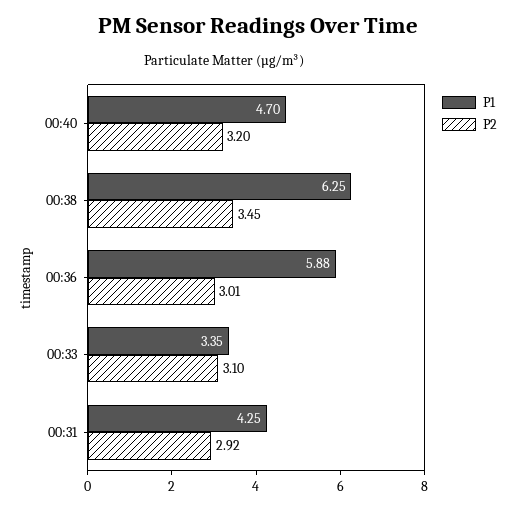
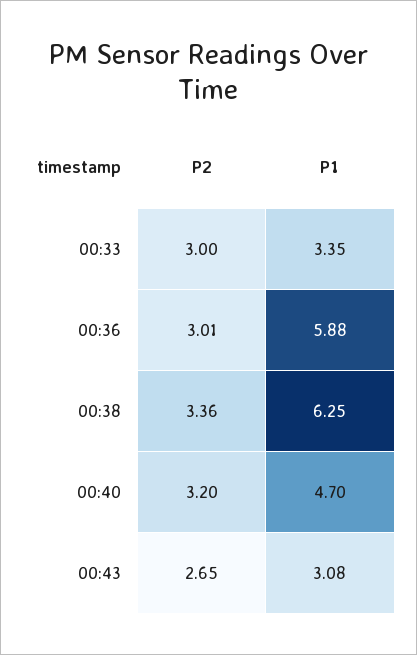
P2, 00:38: 3.45 -> 3.36
P2, 00:33: 3.1 -> 3
P1, 00:31: 4.25 -> none
P2, 00:31: 2.92 -> none
P2, 00:43: none -> 2.65
P1, 00:43: none -> 3.08

